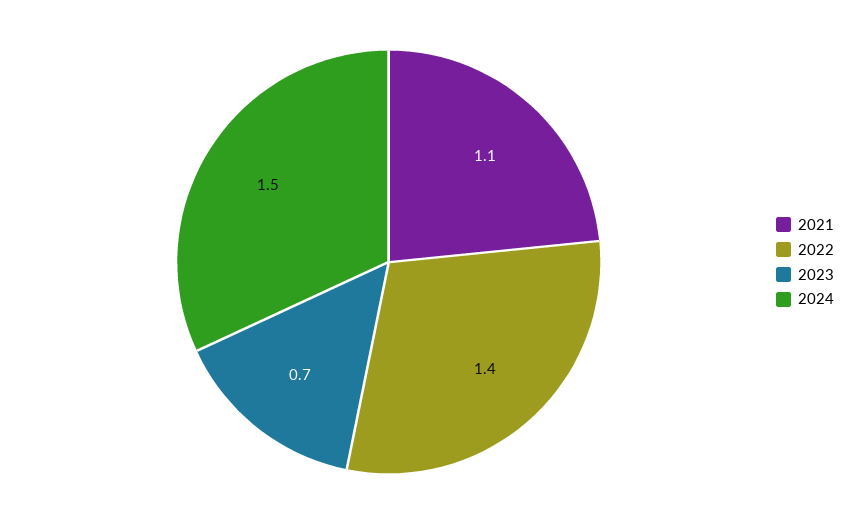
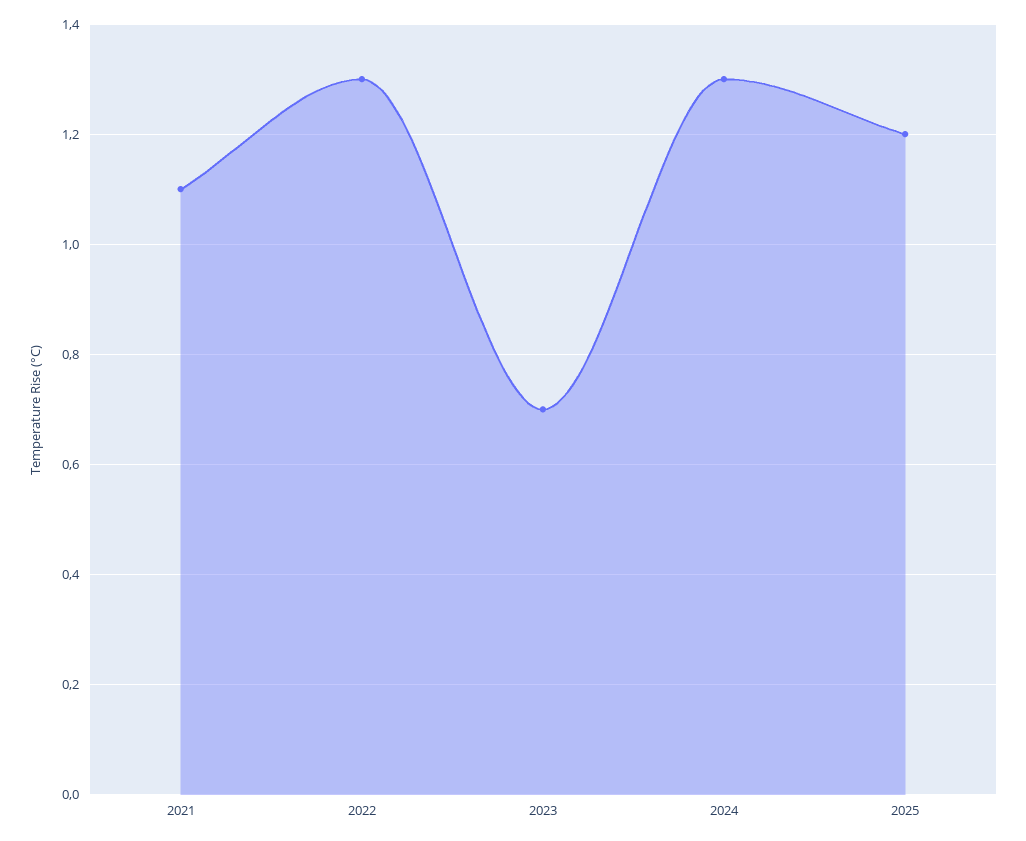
2022: 1.4 -> 1.3
2024: 1.5 -> 1.3
2025: none -> 1.2

